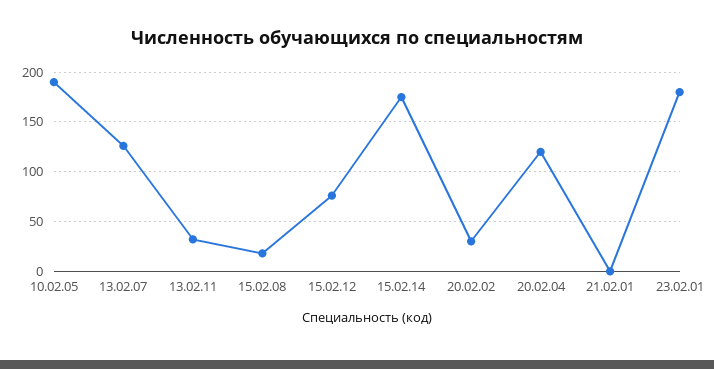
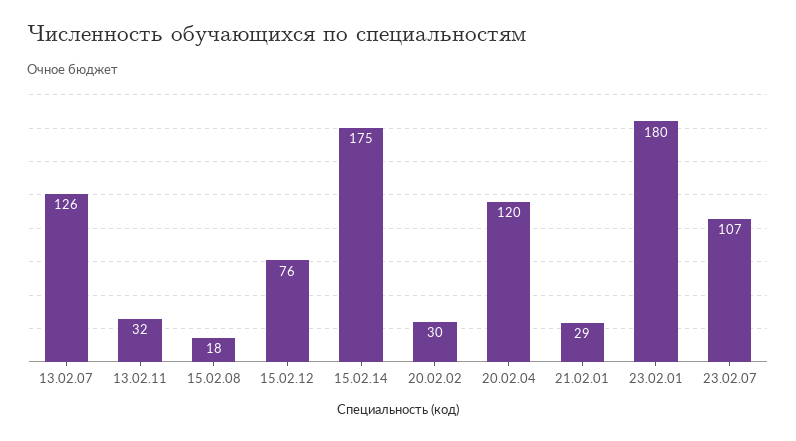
10.02.05: 190 -> none
21.02.01: 0 -> 29
23.02.07: none -> 107

